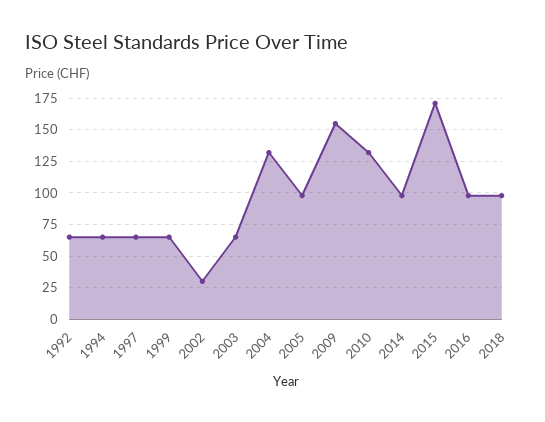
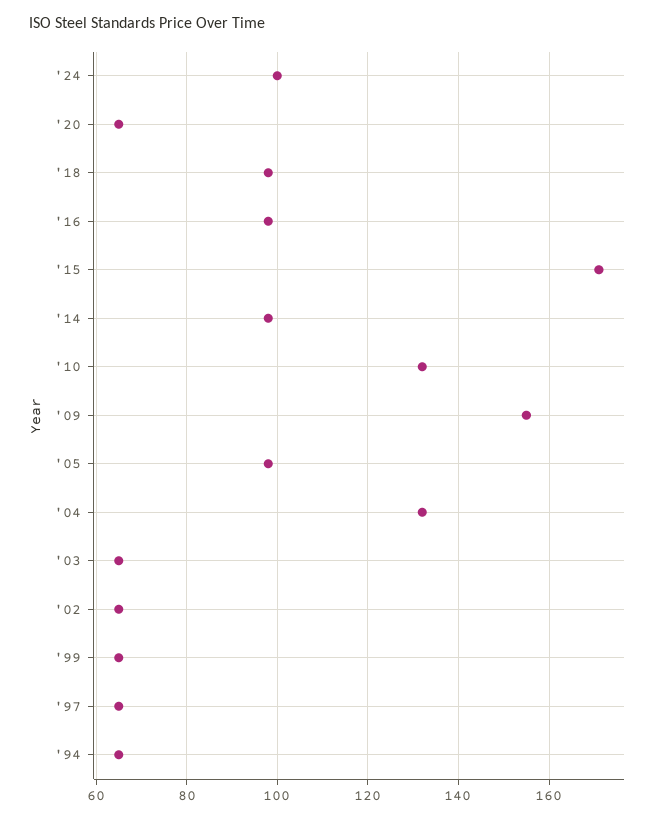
1992: 65 -> none
2002: 30 -> 65
'24: none -> 100
'20: none -> 65

